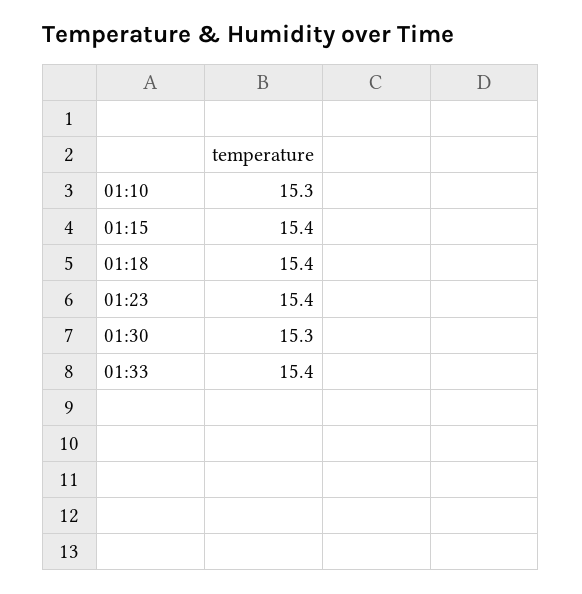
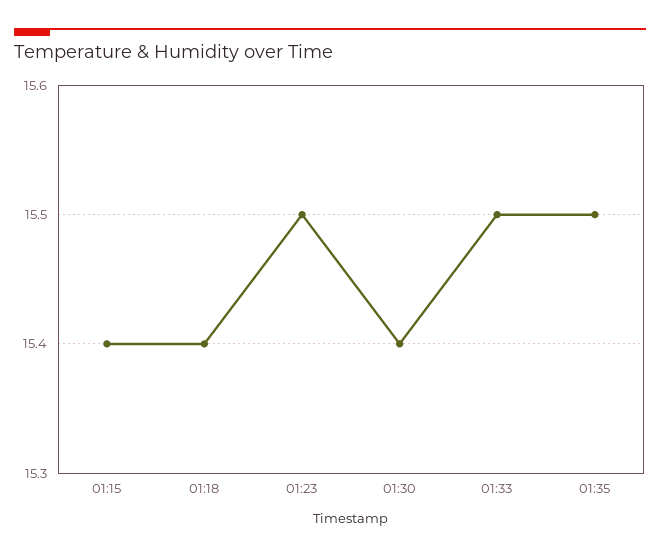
01:10: 15.3 -> none
01:23: 15.4 -> 15.5
01:30: 15.3 -> 15.4
01:33: 15.4 -> 15.5
01:35: none -> 15.5

